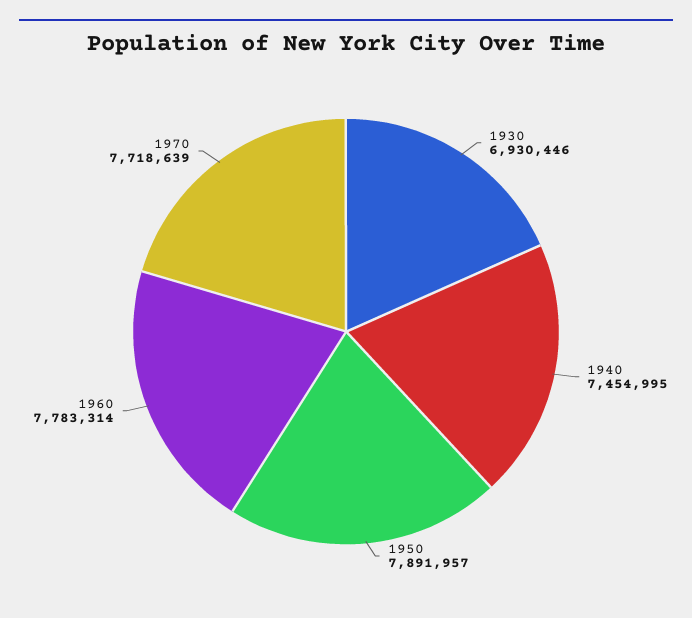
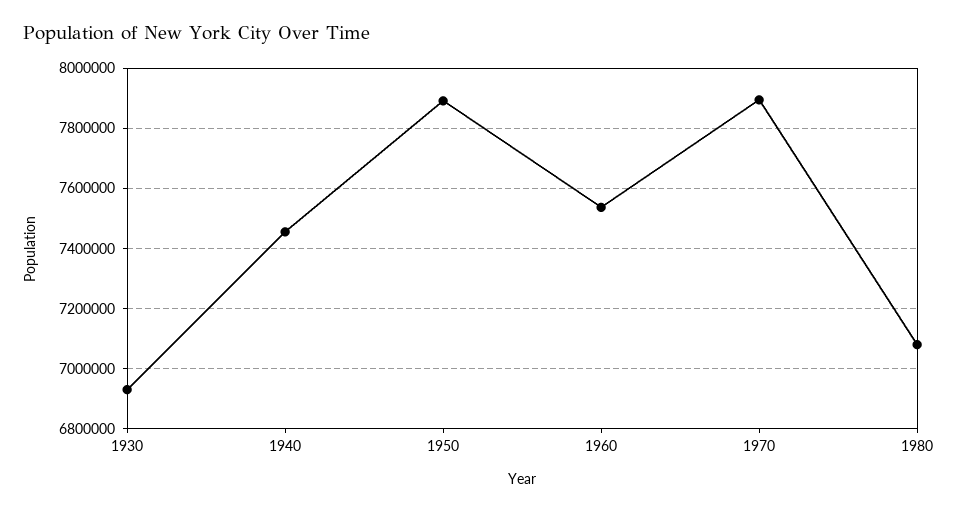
1960: 7783314 -> 7540000
1970: 7718639 -> 7900000
1980: none -> 7080000

